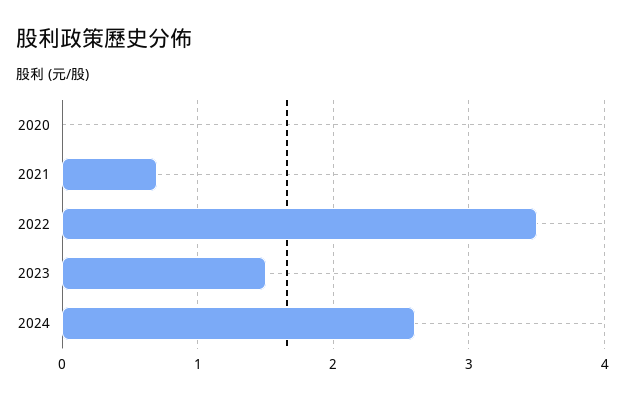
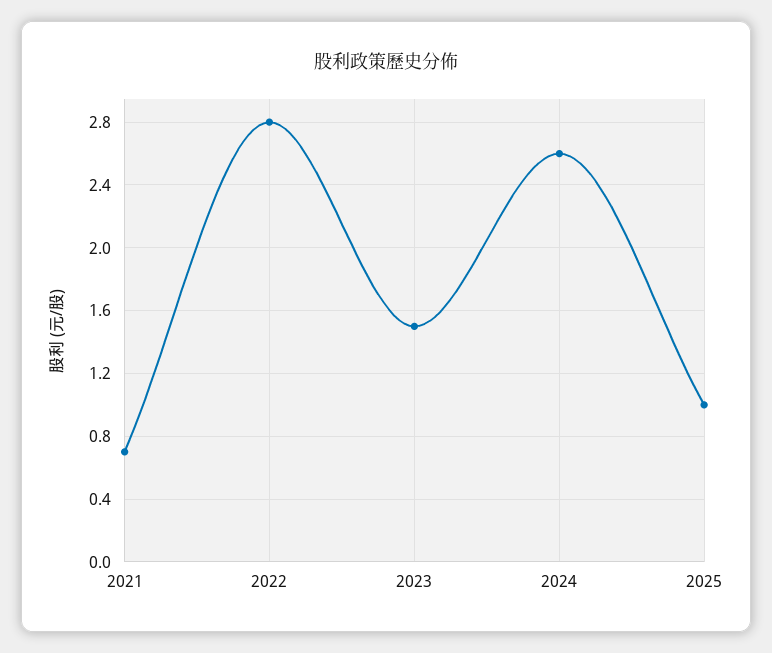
2020: 0 -> none
2022: 3.5 -> 2.8
2025: none -> 1

